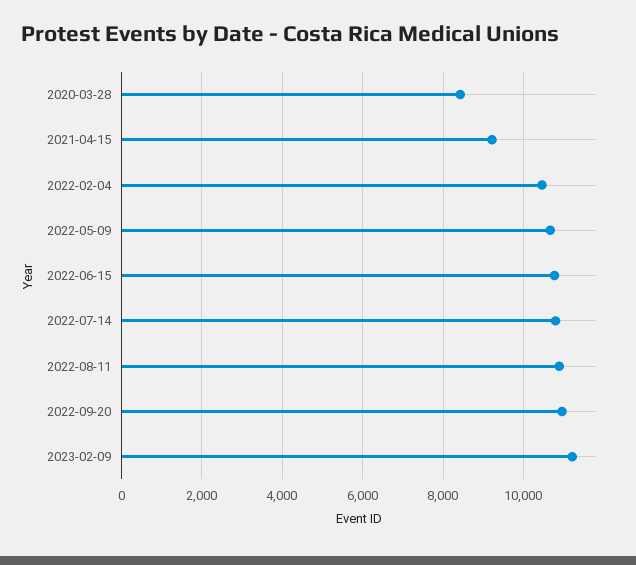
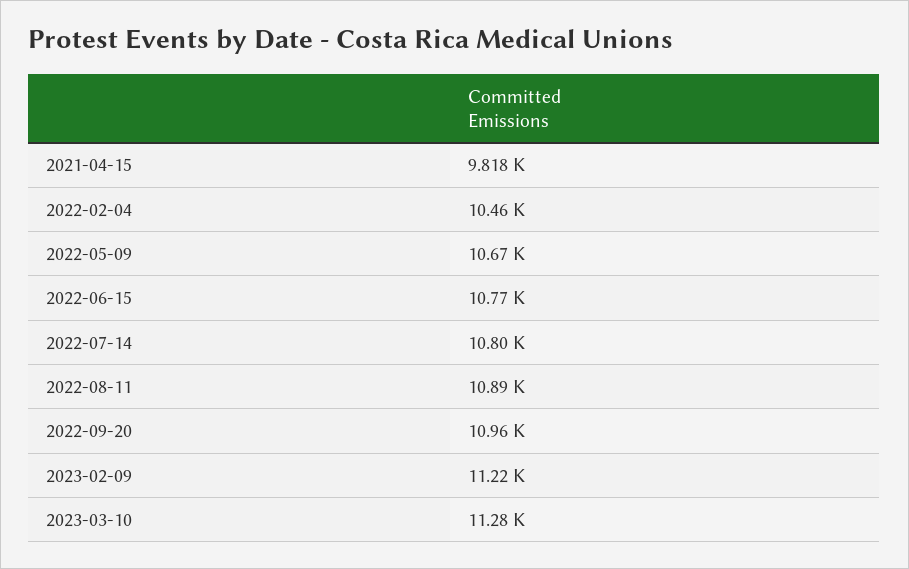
2020-03-28: 8400 -> none
2021-04-15: 9200 -> 9818
2023-03-10: none -> 11280

